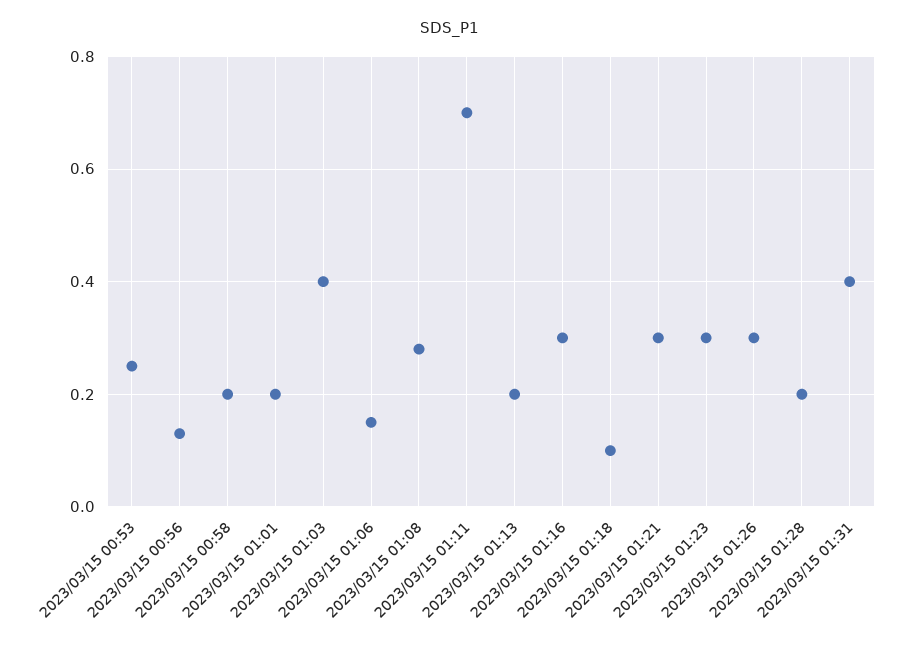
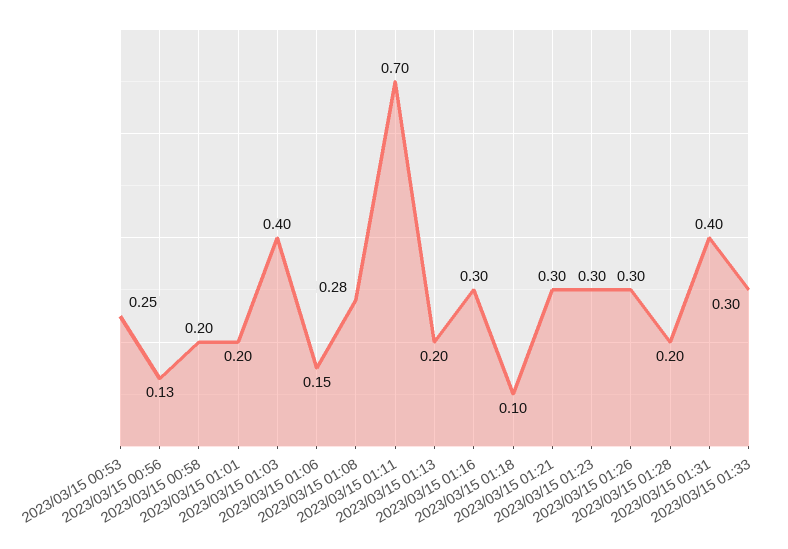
2023/03/15 01:33: none -> 0.3

